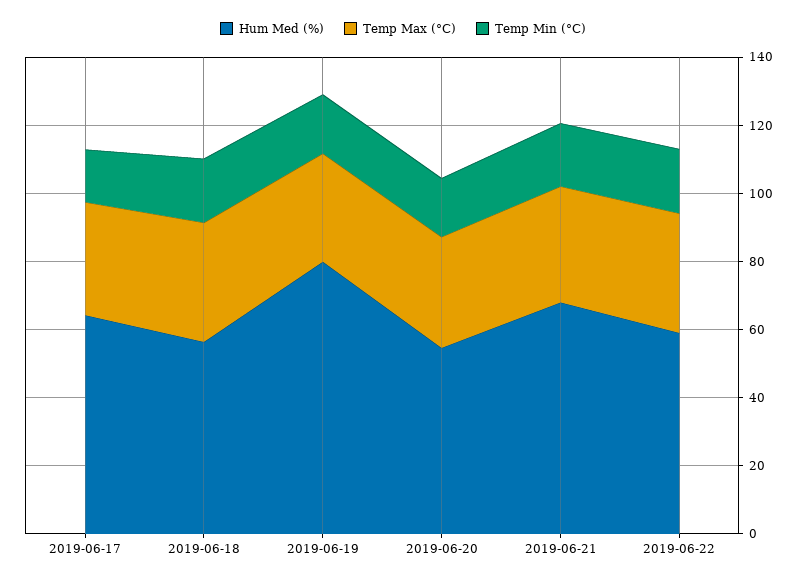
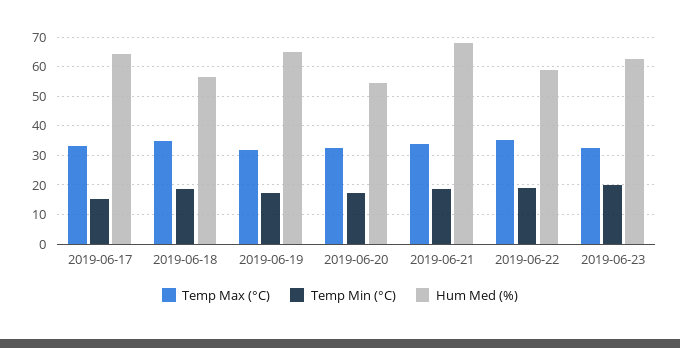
Hum Med (%), 2019-06-19: 80 -> 65
Temp Max (°C), 2019-06-23: none -> 32.5
Temp Min (°C), 2019-06-23: none -> 20
Hum Med (%), 2019-06-23: none -> 62.5

